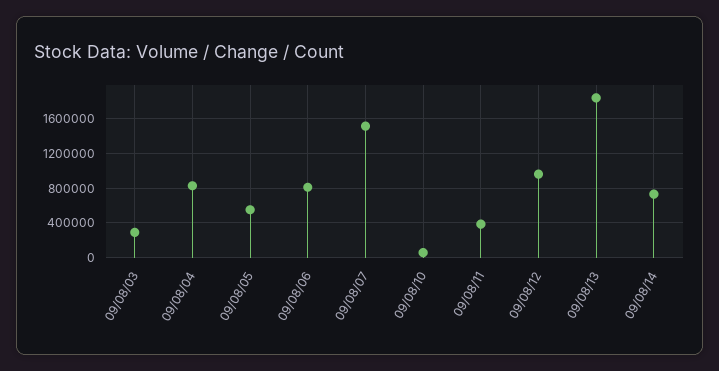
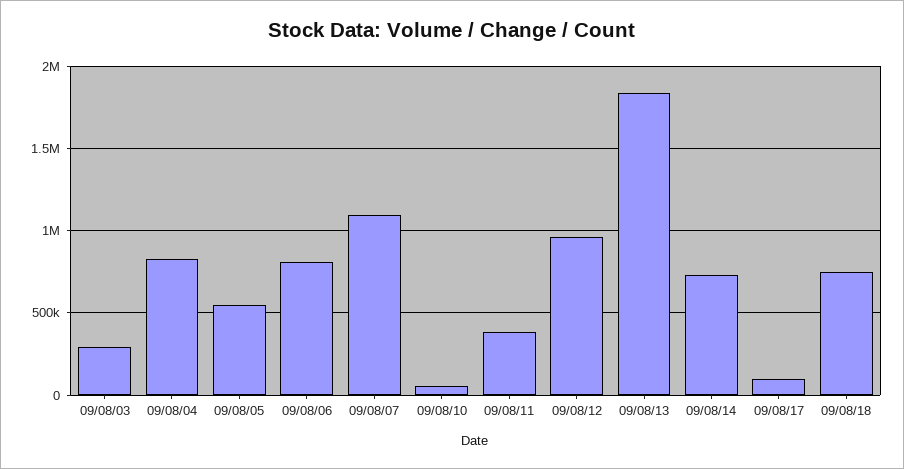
09/08/07: 1500000 -> 1100000
09/08/17: none -> 100000
09/08/18: none -> 750000

